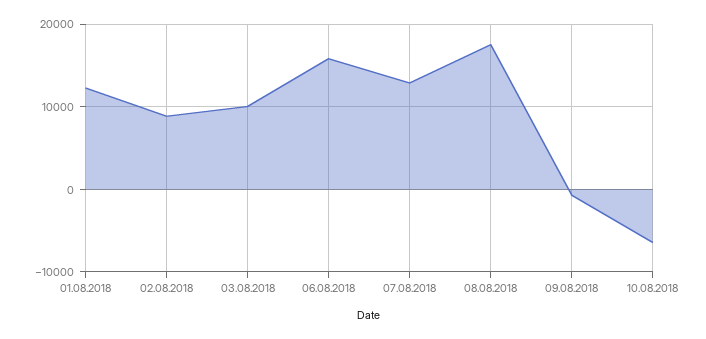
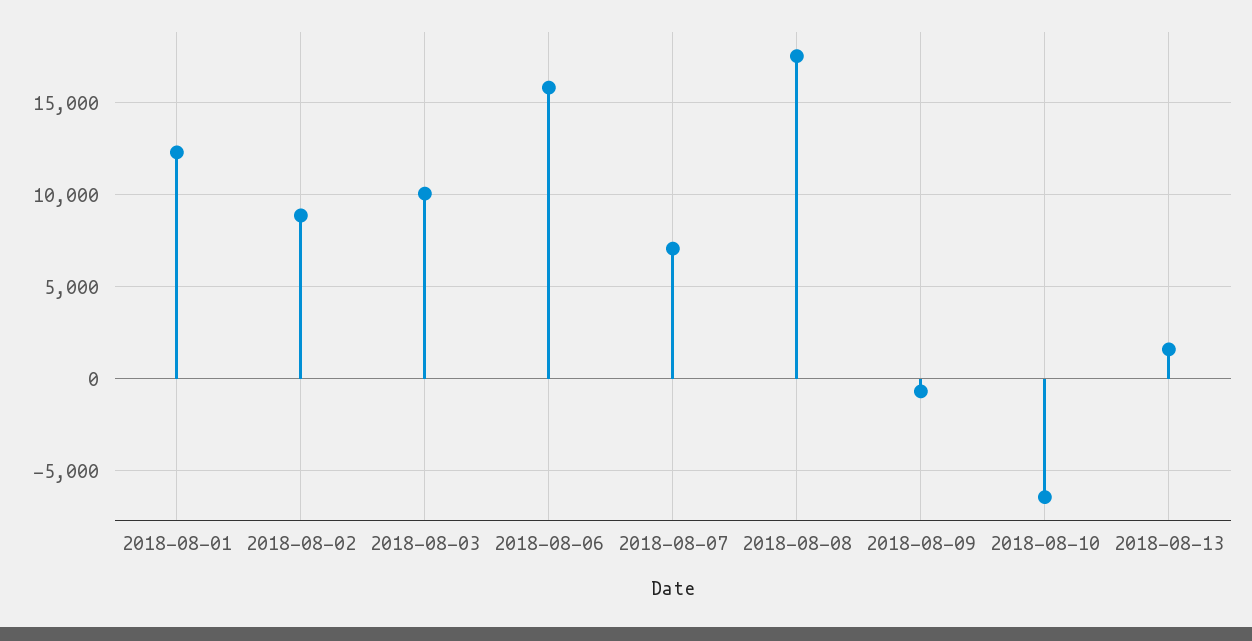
07.08.2018: 13000 -> 7000
2018-08-13: none -> 1500

